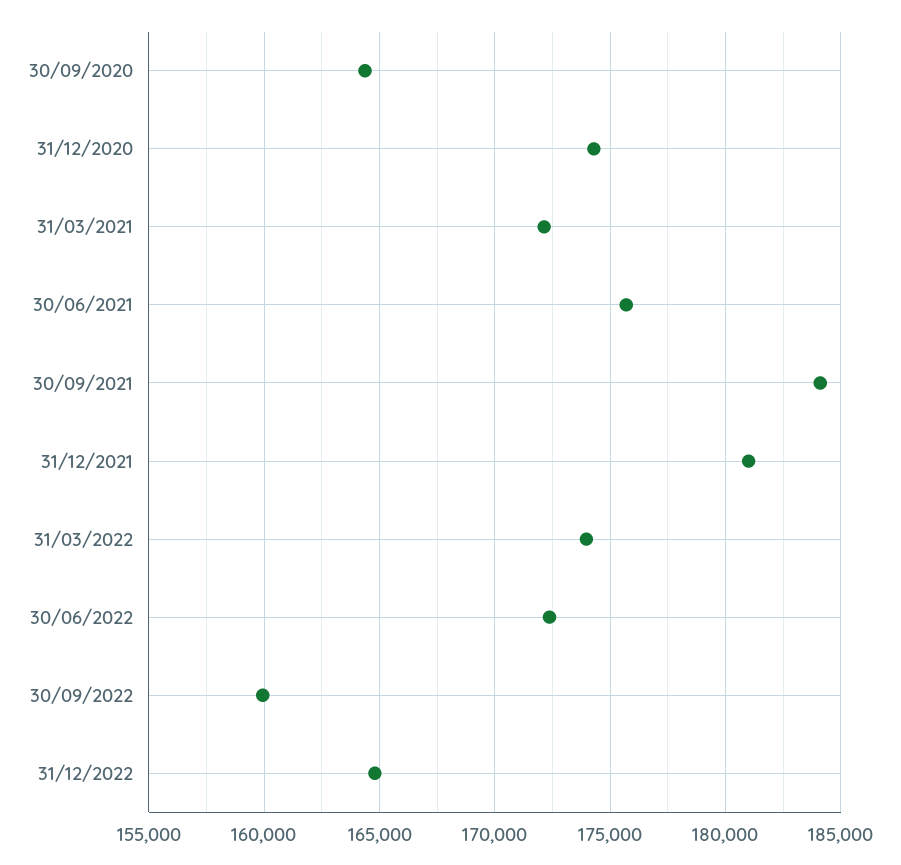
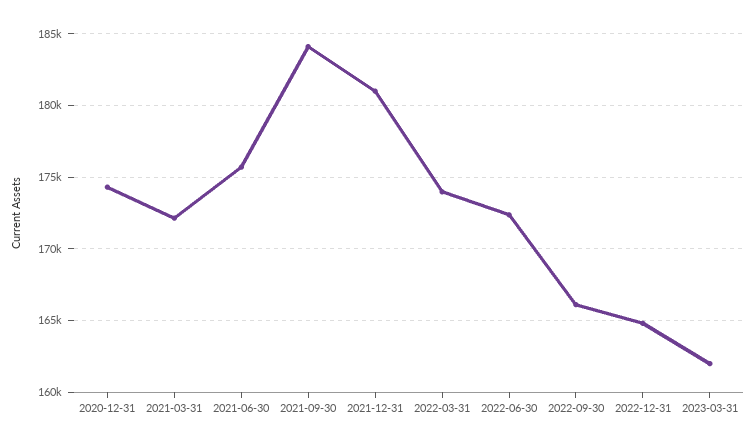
30/09/2020: 164500 -> none
30/09/2022: 160000 -> 166000
2023-03-31: none -> 162000

